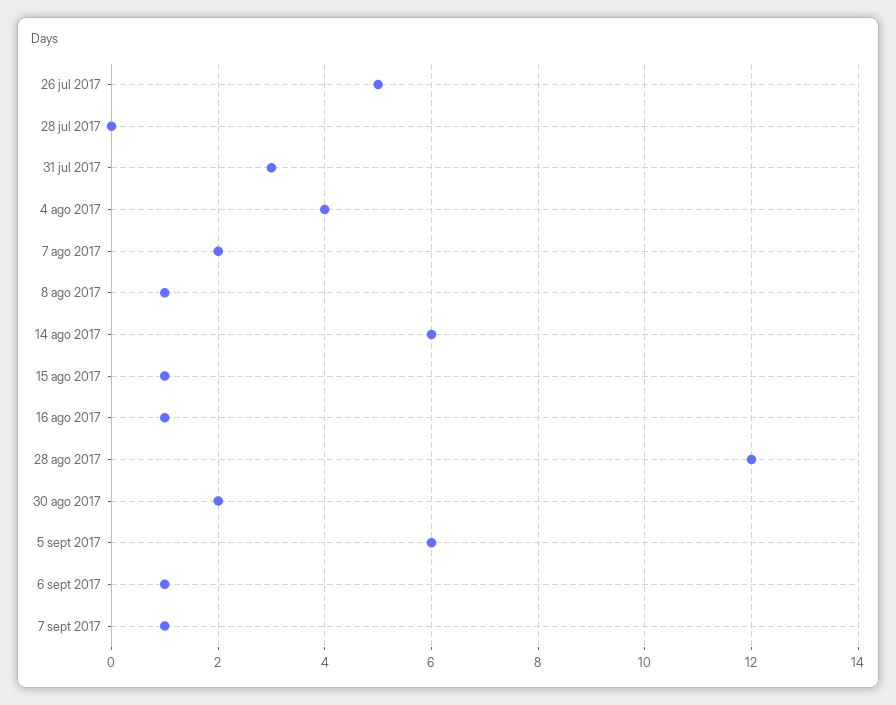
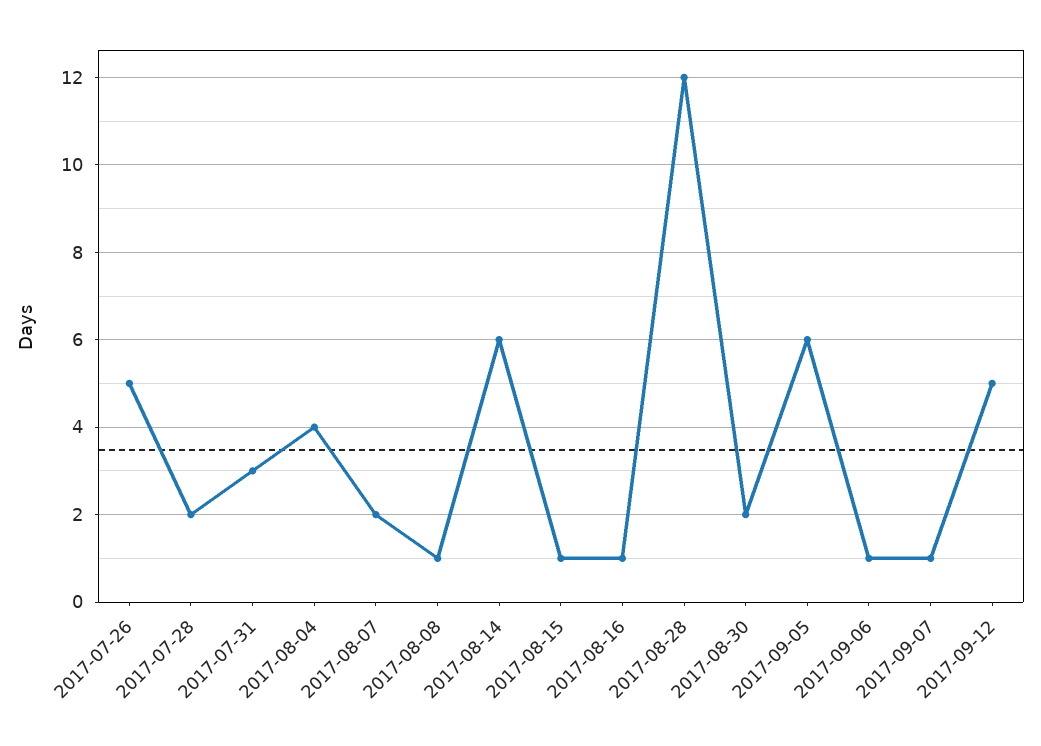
28 jul 2017: 0 -> 2
2017-09-12: none -> 5

